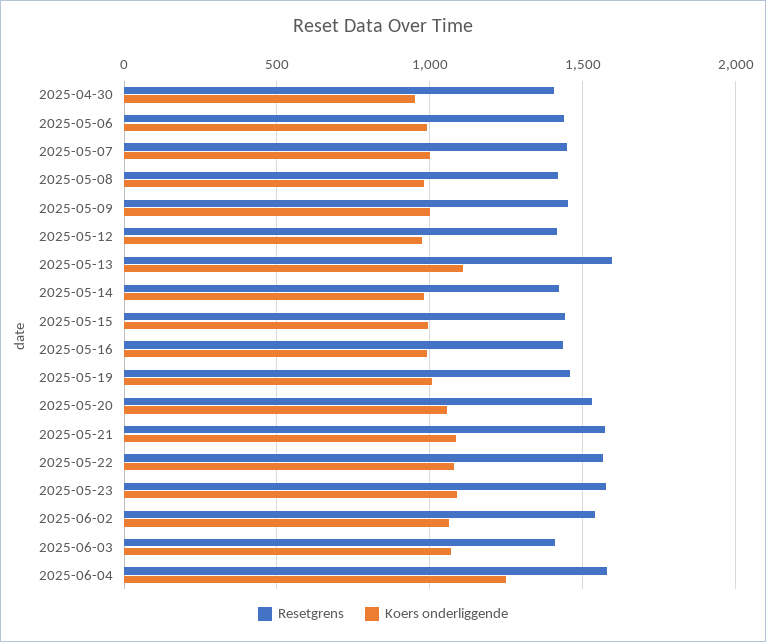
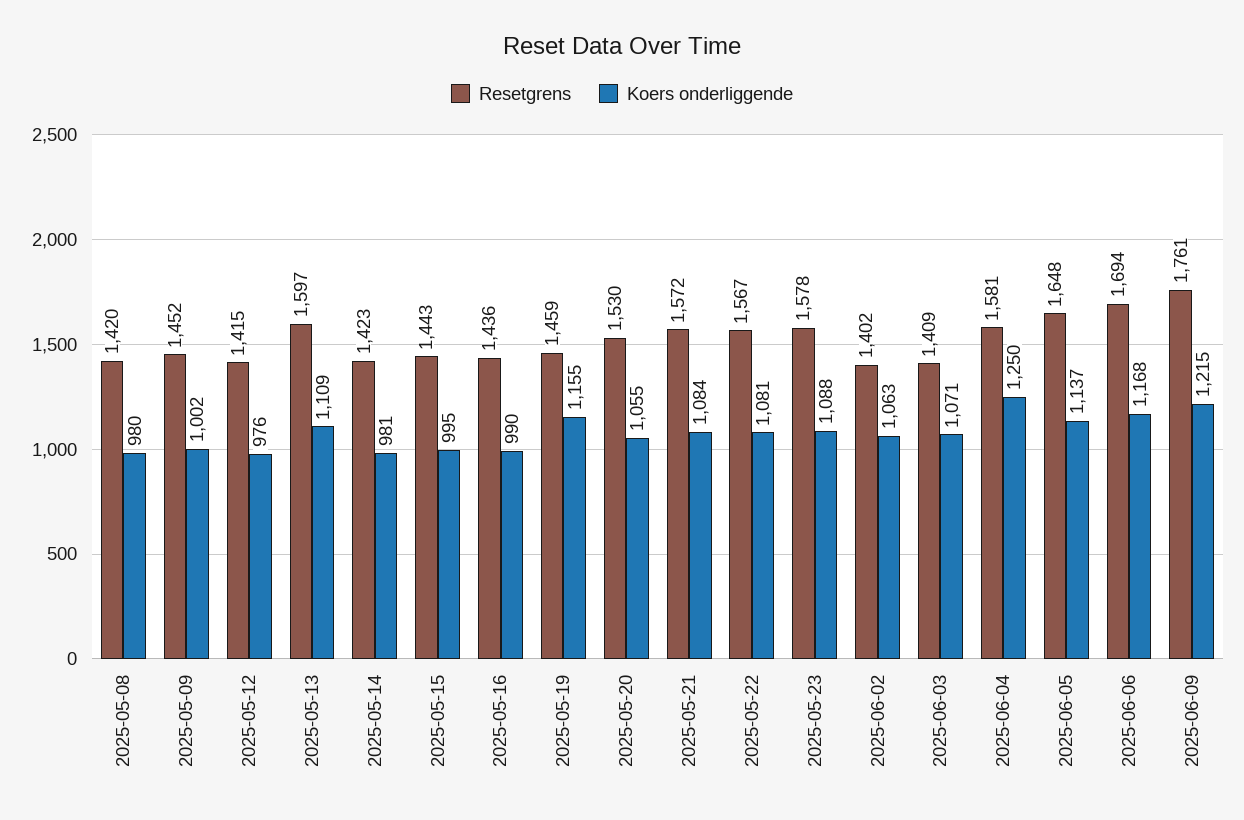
Resetgrens, 2025-04-30: 1400 -> none
Koers onderliggende, 2025-04-30: 950 -> none
Resetgrens, 2025-05-06: 1450 -> none
Koers onderliggende, 2025-05-06: 1000 -> none
Resetgrens, 2025-05-07: 1450 -> none
Koers onderliggende, 2025-05-07: 1000 -> none
Koers onderliggende, 2025-05-19: 1000 -> 1155
Resetgrens, 2025-06-02: 1550 -> 1402
Resetgrens, 2025-06-05: none -> 1648
Koers onderliggende, 2025-06-05: none -> 1137
Resetgrens, 2025-06-06: none -> 1694
Koers onderliggende, 2025-06-06: none -> 1168
Resetgrens, 2025-06-09: none -> 1761
Koers onderliggende, 2025-06-09: none -> 1215

